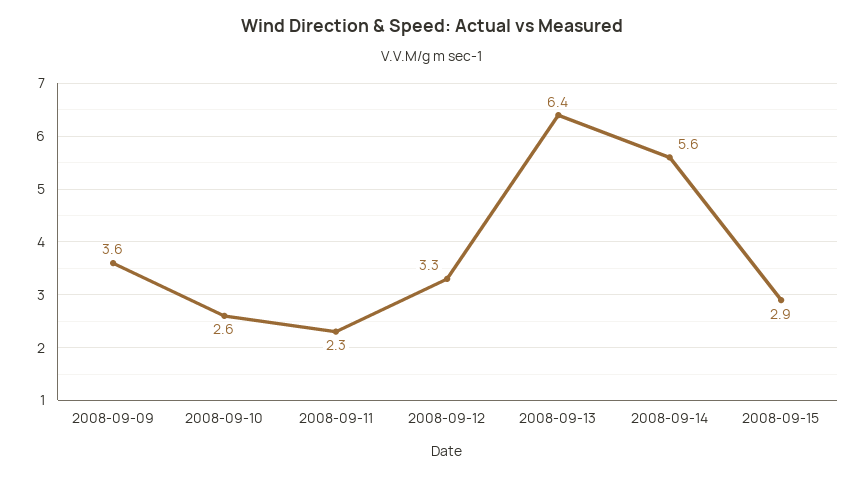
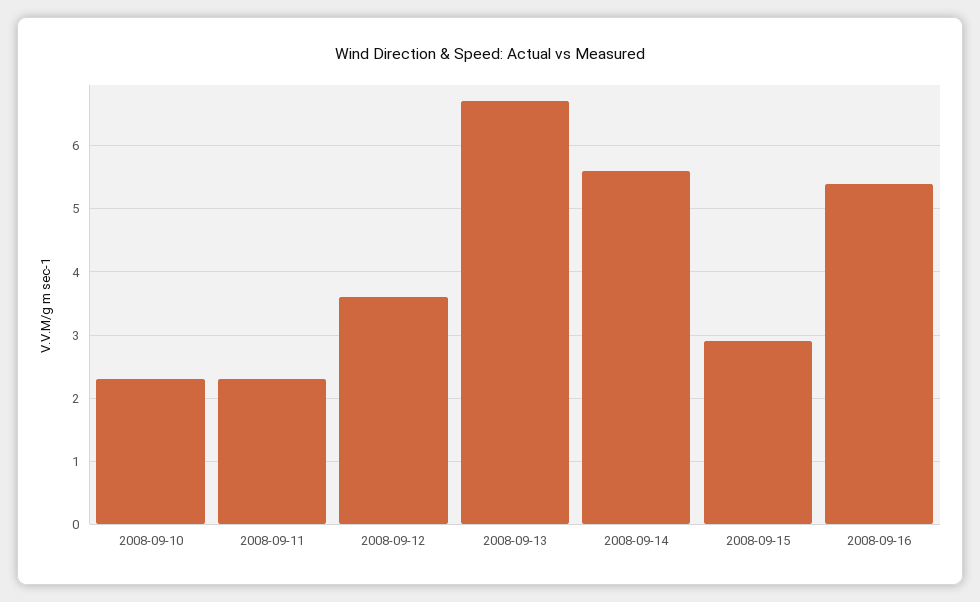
2008-09-09: 3.6 -> none
2008-09-10: 2.6 -> 2.3
2008-09-12: 3.3 -> 3.6
2008-09-13: 6.4 -> 6.7
2008-09-16: none -> 5.4

